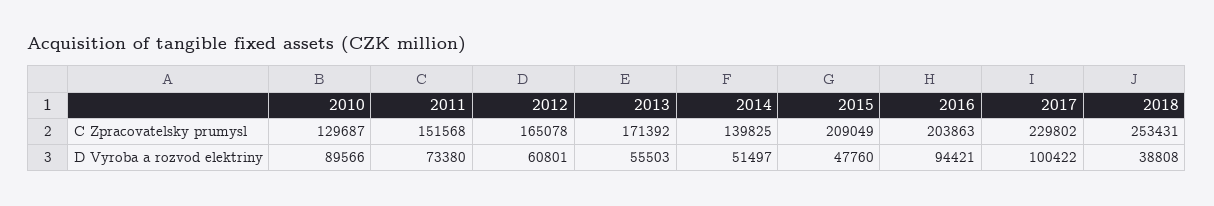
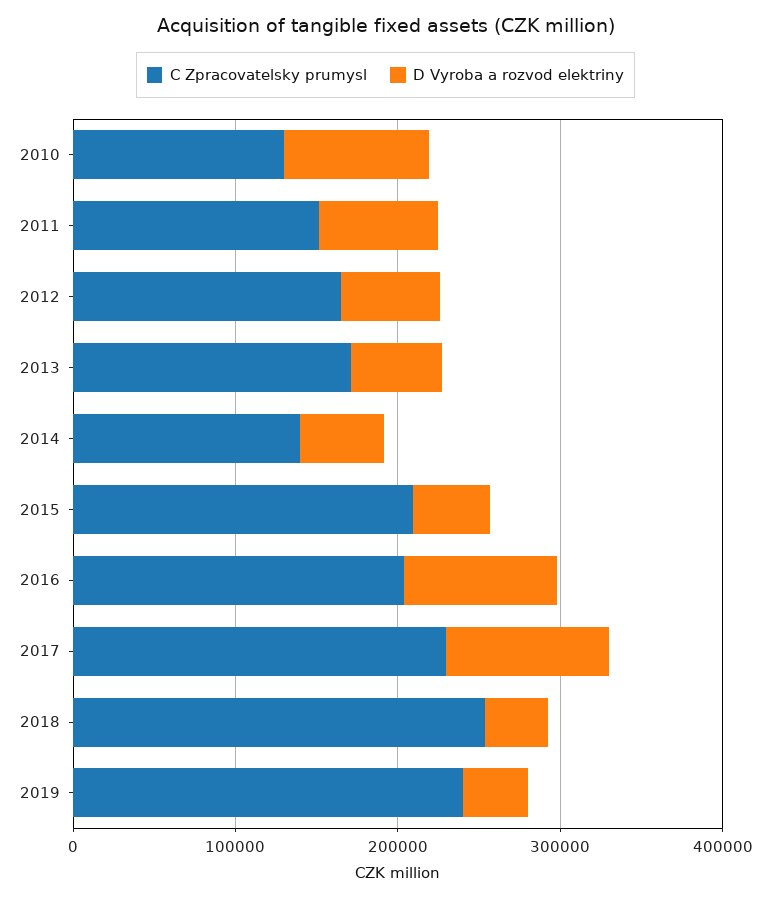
C Zpracovatelsky prumysl, 2019: none -> 240000
D Vyroba a rozvod elektriny, 2019: none -> 40000

